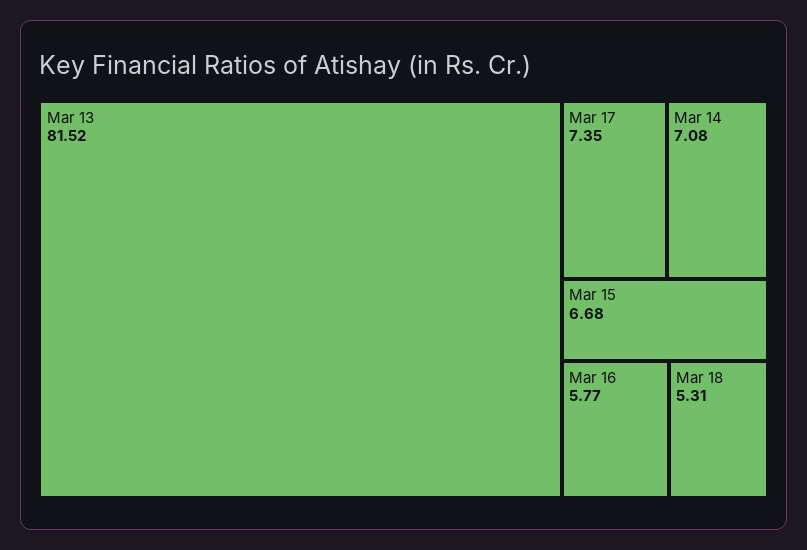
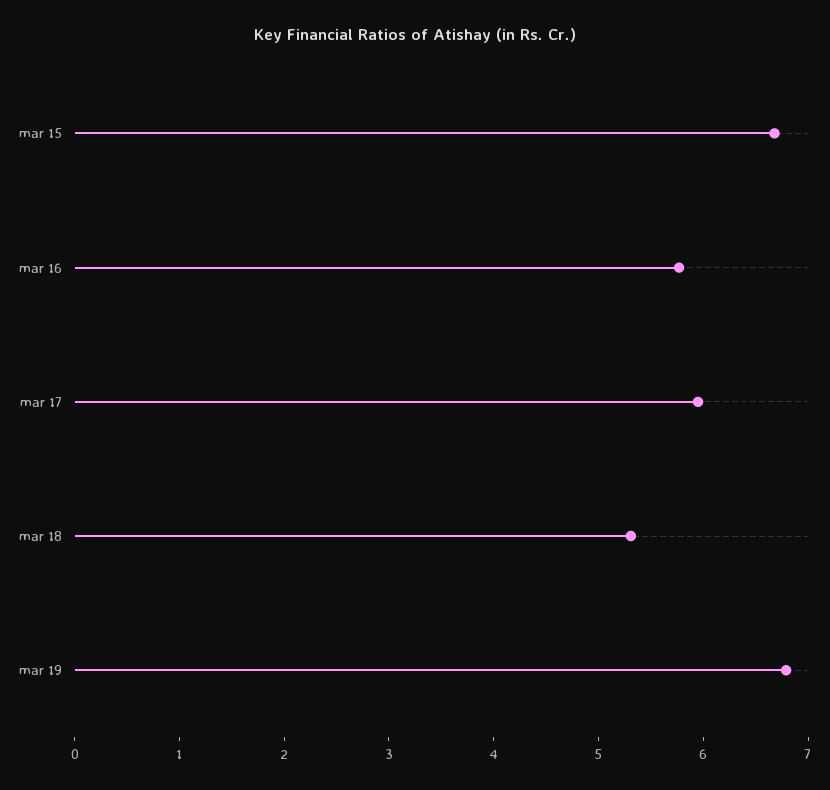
Mar 13: 81.52 -> none
Mar 17: 7.35 -> 6
Mar 14: 7.08 -> none
mar 19: none -> 6.8

